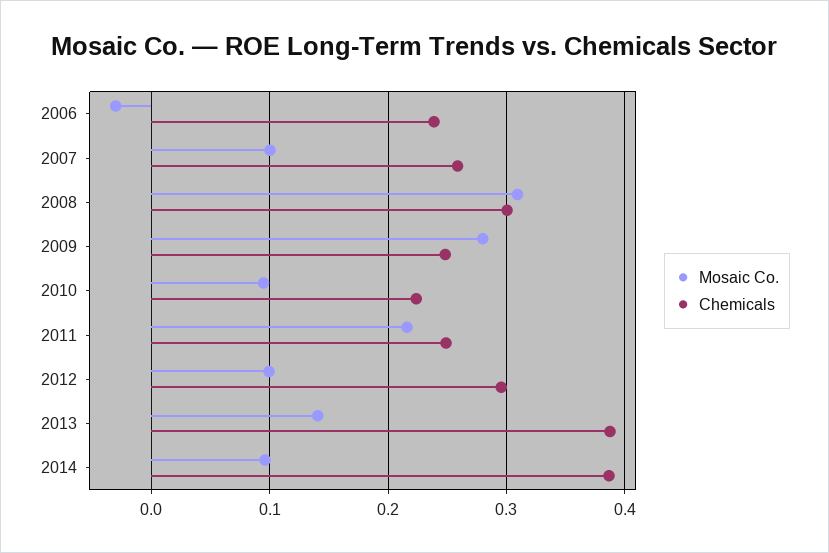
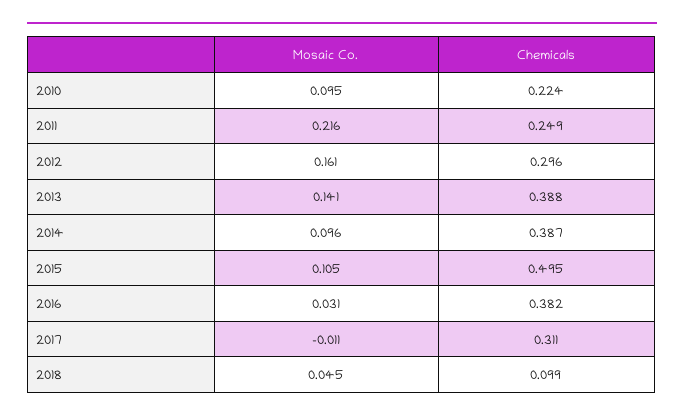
Mosaic Co., 2006: -0.03 -> none
Chemicals, 2006: 0.24 -> none
Mosaic Co., 2007: 0.1 -> none
Chemicals, 2007: 0.26 -> none
Mosaic Co., 2008: 0.31 -> none
Chemicals, 2008: 0.3 -> none
Mosaic Co., 2009: 0.28 -> none
Chemicals, 2009: 0.25 -> none
Mosaic Co., 2012: 0.1 -> 0.161
Mosaic Co., 2015: none -> 0.105
Chemicals, 2015: none -> 0.495
Mosaic Co., 2016: none -> 0.031
Chemicals, 2016: none -> 0.382
Mosaic Co., 2017: none -> -0.011
Chemicals, 2017: none -> 0.311
Mosaic Co., 2018: none -> 0.045
Chemicals, 2018: none -> 0.099

